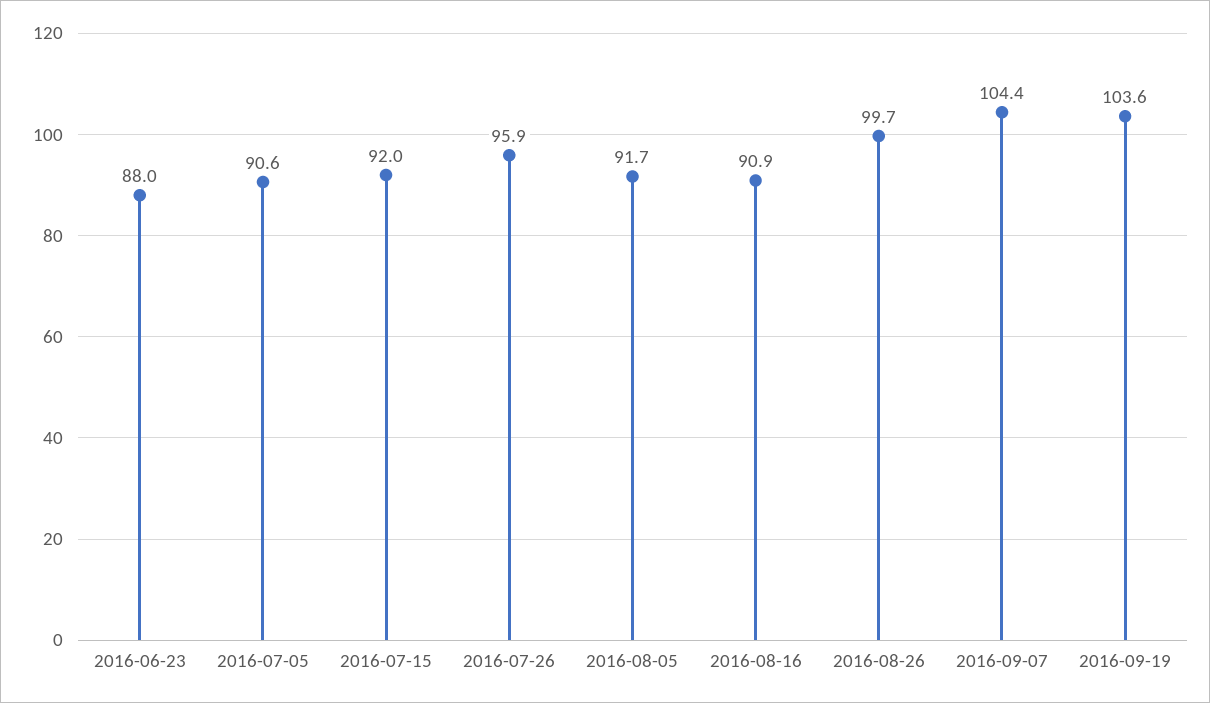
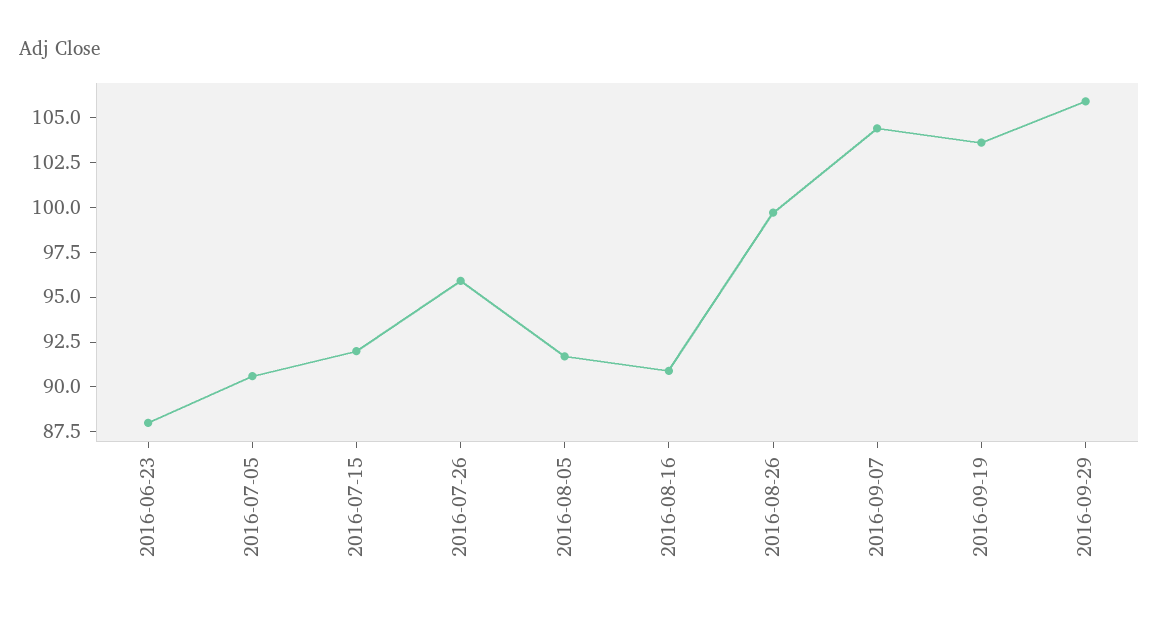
2016-09-29: none -> 106

